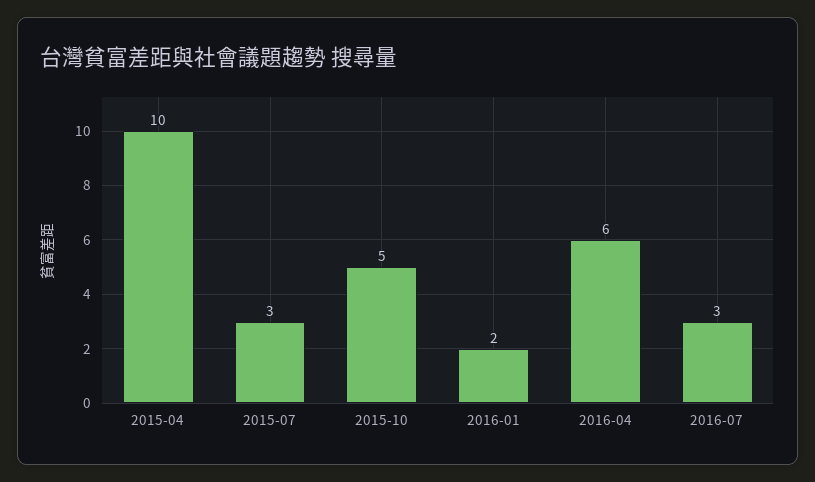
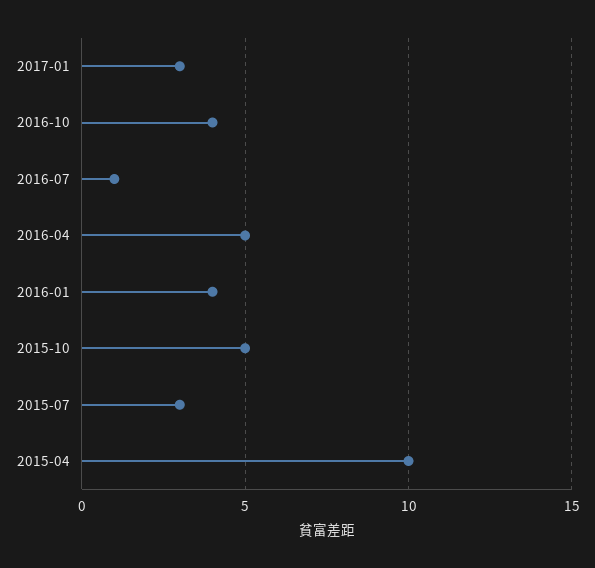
2016-01: 2 -> 4
2016-04: 6 -> 5
2016-07: 3 -> 1
2017-01: none -> 3
2016-10: none -> 4

